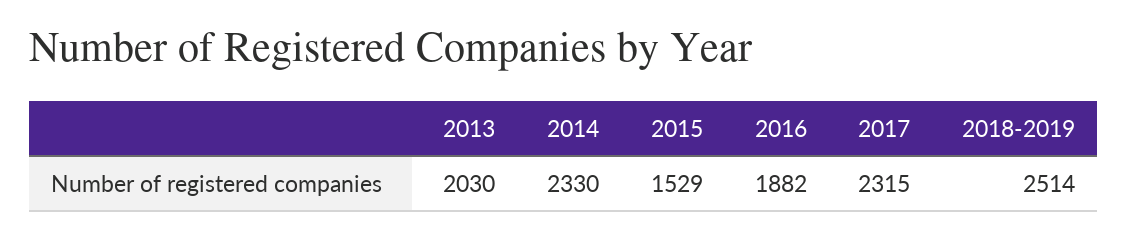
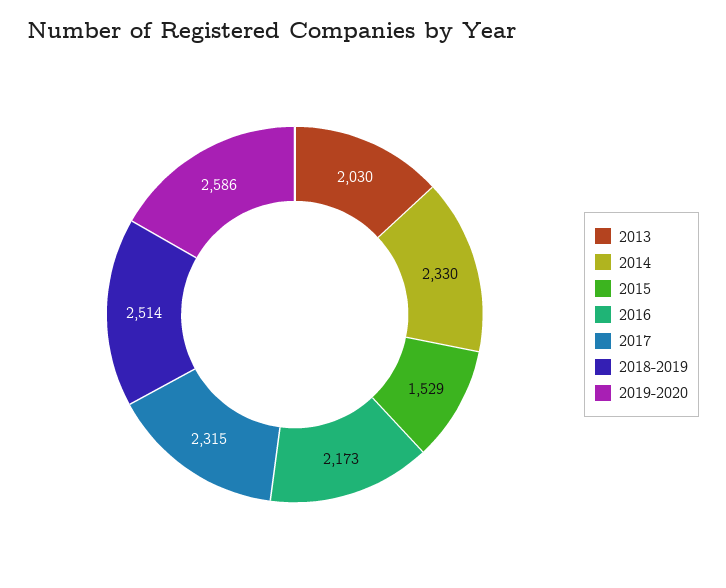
2016: 1882 -> 2173
2019-2020: none -> 2586

